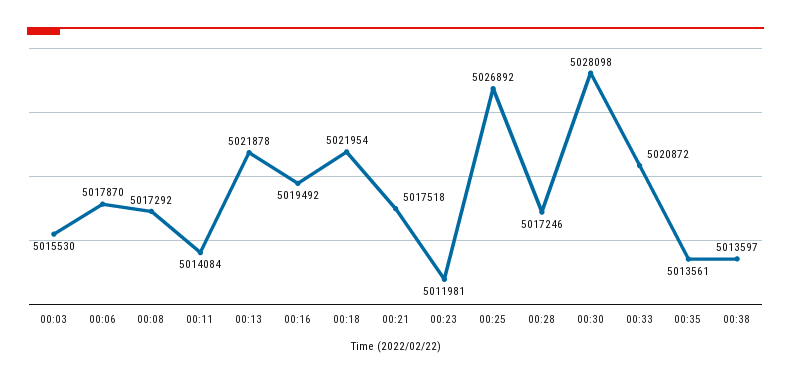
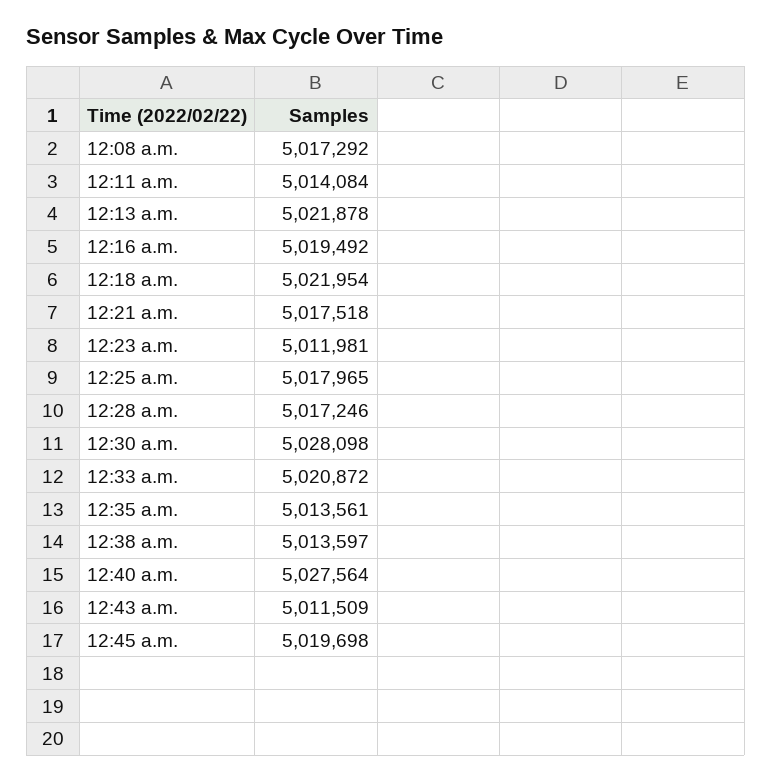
00:03: 5015530 -> none
00:06: 5017870 -> none
00:25: 5026892 -> 5017965
12:40 a.m.: none -> 5027564
12:43 a.m.: none -> 5011509
12:45 a.m.: none -> 5019698

